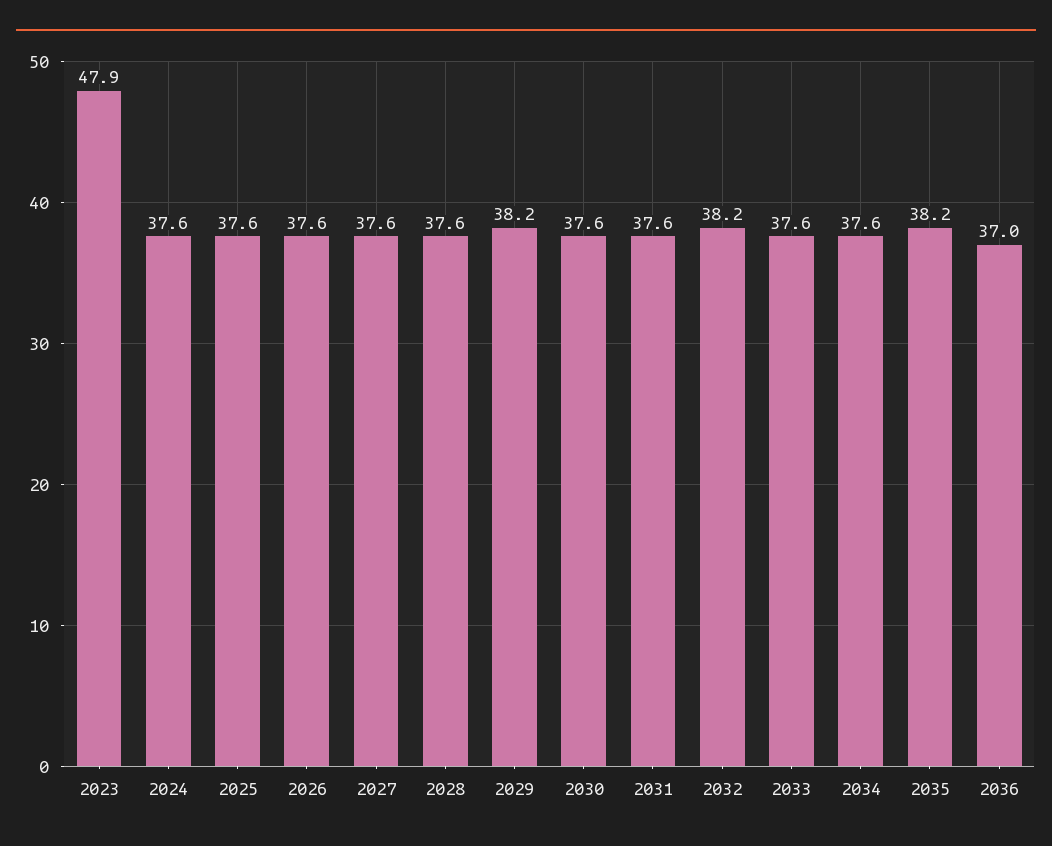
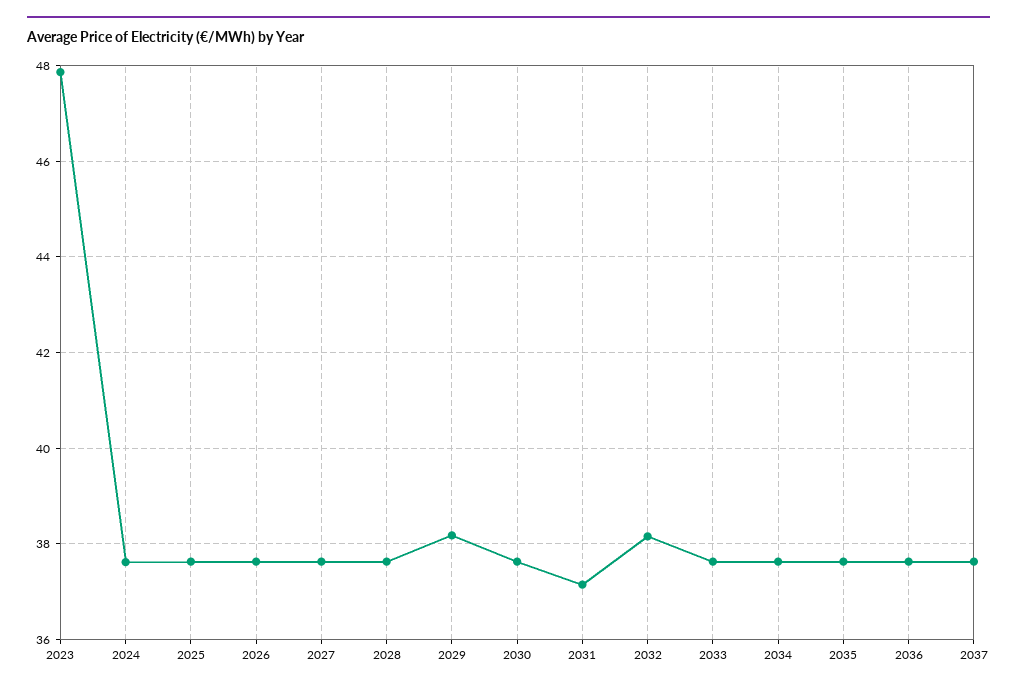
2031: 37.6 -> 37.2
2035: 38.2 -> 37.6
2036: 37 -> 37.6
2037: none -> 37.6

